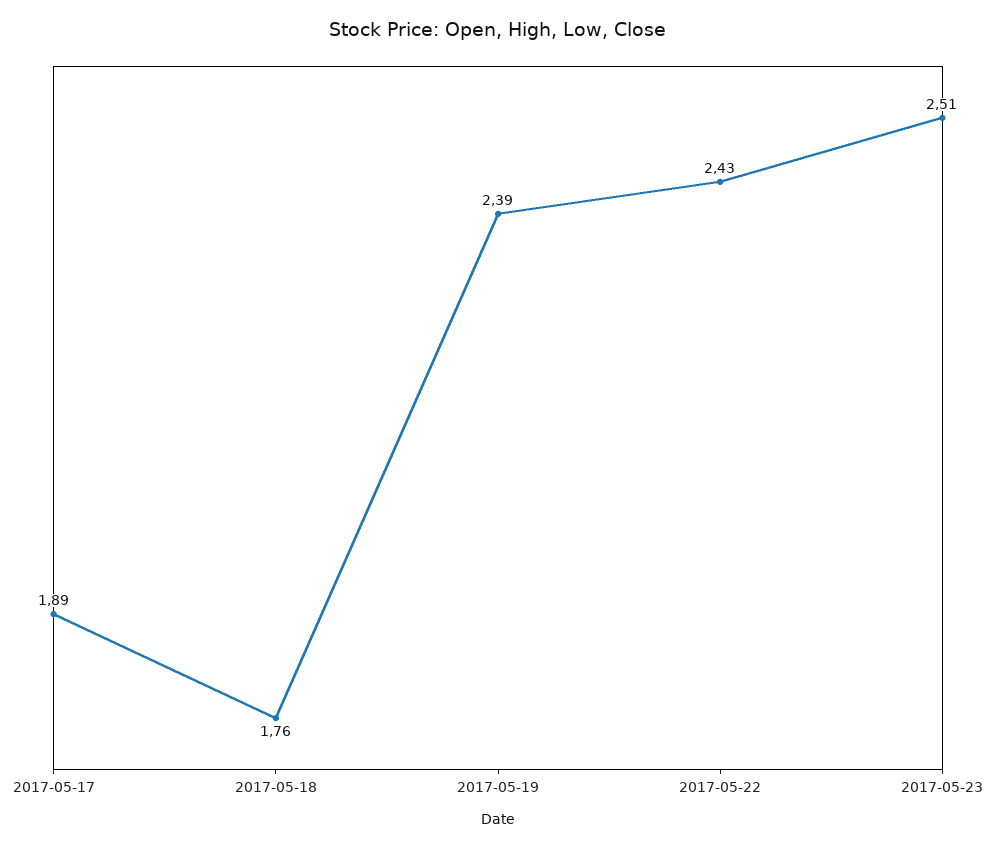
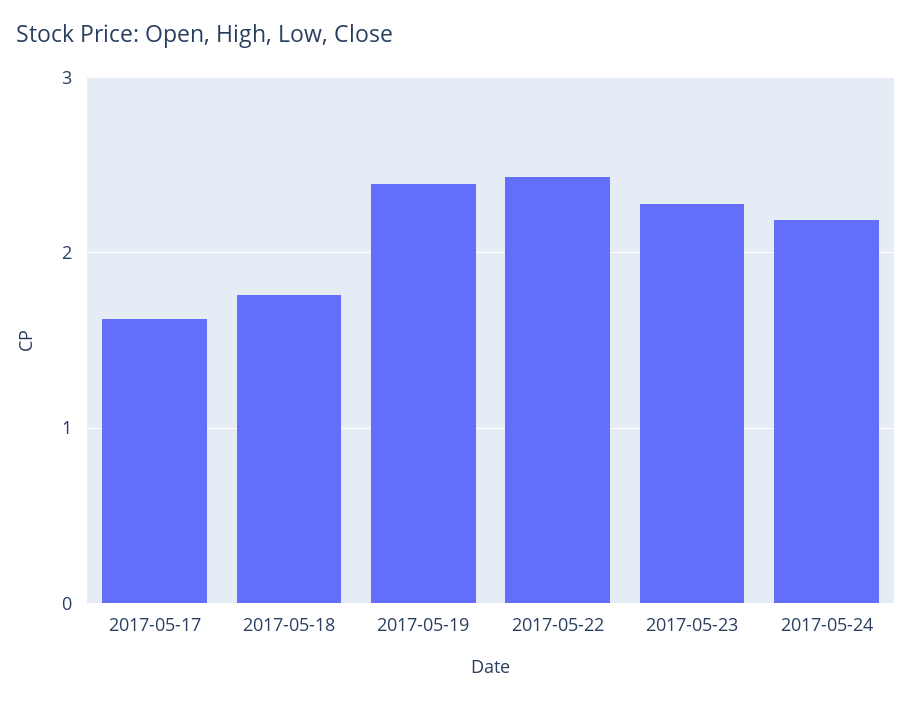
2017-05-17: 1.89 -> 1.6
2017-05-23: 2.51 -> 2.3
2017-05-24: none -> 2.2

